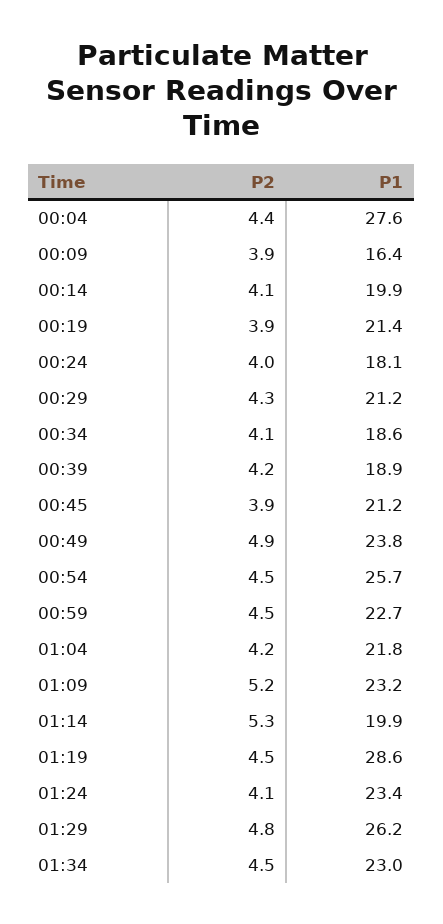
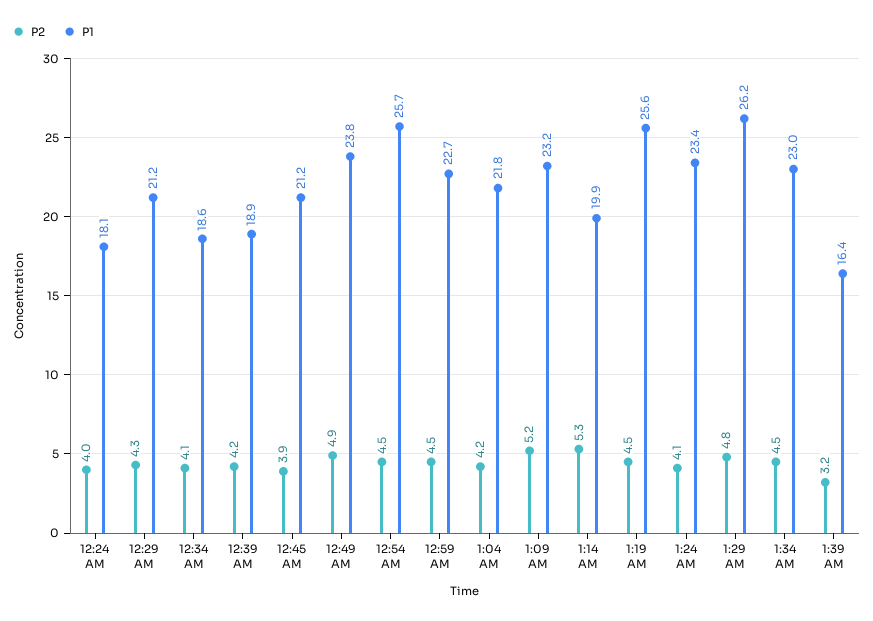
P2, 00:04: 4.4 -> none
P1, 00:04: 27.6 -> none
P2, 00:09: 3.9 -> none
P1, 00:09: 16.4 -> none
P2, 00:14: 4.1 -> none
P1, 00:14: 19.9 -> none
P2, 00:19: 3.9 -> none
P1, 00:19: 21.4 -> none
P1, 01:19: 28.6 -> 25.6
P2, 1:39 AM: none -> 3.2
P1, 1:39 AM: none -> 16.4

